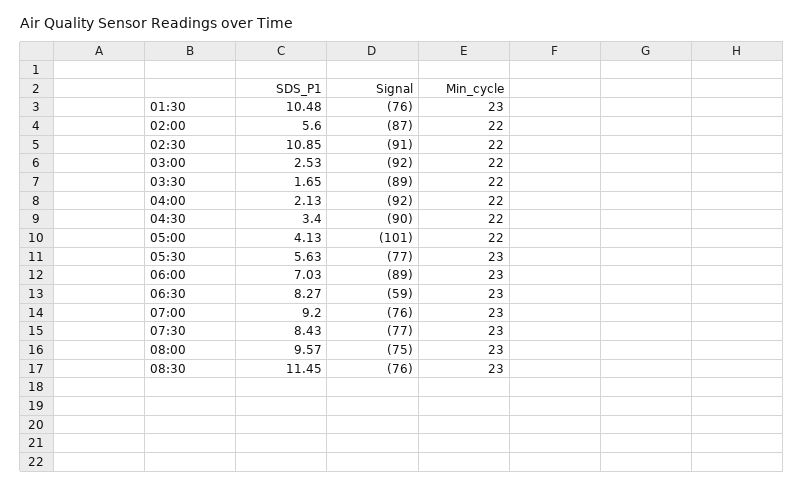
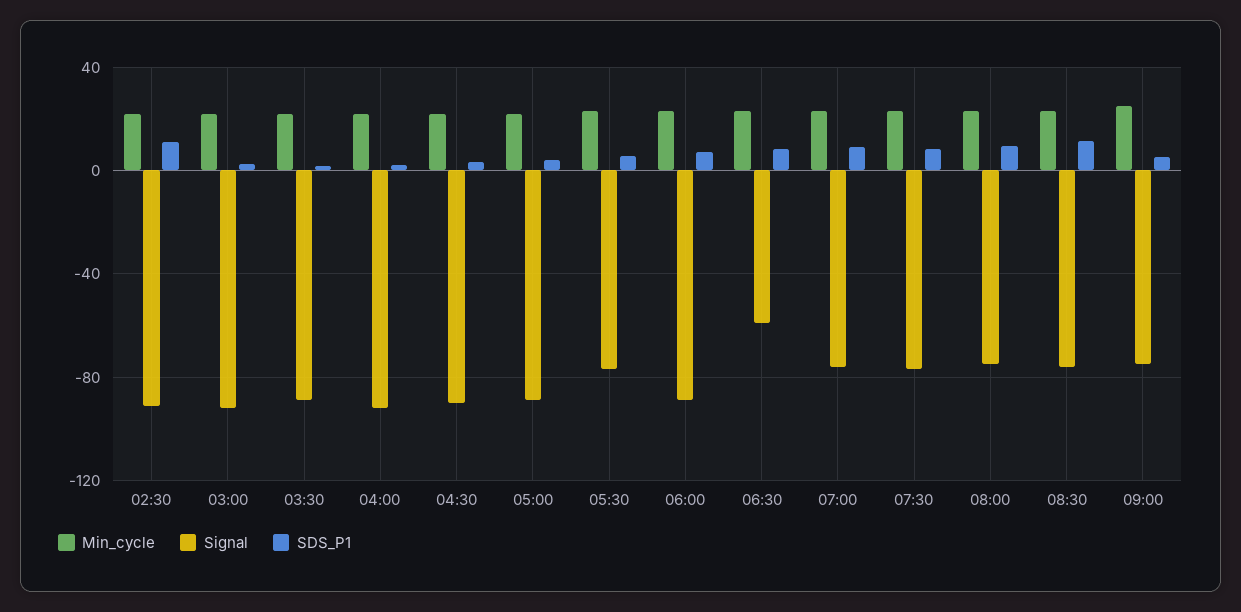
SDS_P1, 01:30: 10.48 -> none
Signal, 01:30: -76 -> none
Min_cycle, 01:30: 23 -> none
SDS_P1, 02:00: 5.6 -> none
Signal, 02:00: -87 -> none
Min_cycle, 02:00: 22 -> none
Signal, 05:00: -101 -> -90
Min_cycle, 09:00: none -> 25
Signal, 09:00: none -> -75
SDS_P1, 09:00: none -> 5

